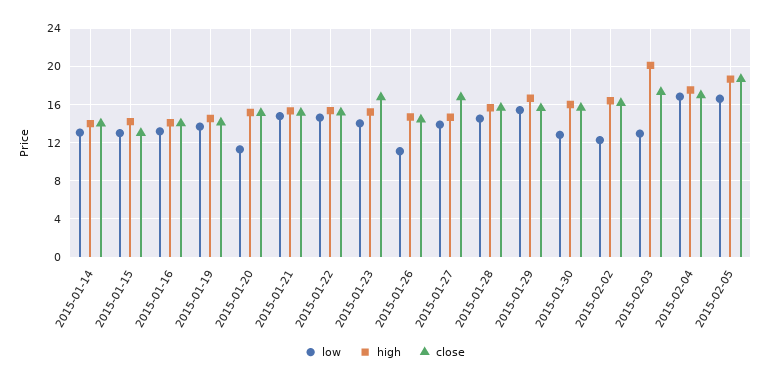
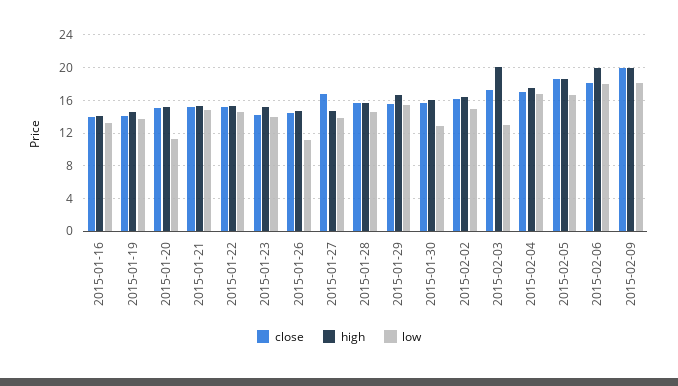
low, 2015-01-14: 13 -> none
high, 2015-01-14: 14 -> none
close, 2015-01-14: 14 -> none
low, 2015-01-15: 13 -> none
high, 2015-01-15: 14 -> none
close, 2015-01-15: 13 -> none
close, 2015-01-23: 17 -> 14
low, 2015-02-02: 12 -> 15
close, 2015-02-06: none -> 18
high, 2015-02-06: none -> 20
low, 2015-02-06: none -> 18
close, 2015-02-09: none -> 20
high, 2015-02-09: none -> 20
low, 2015-02-09: none -> 18

